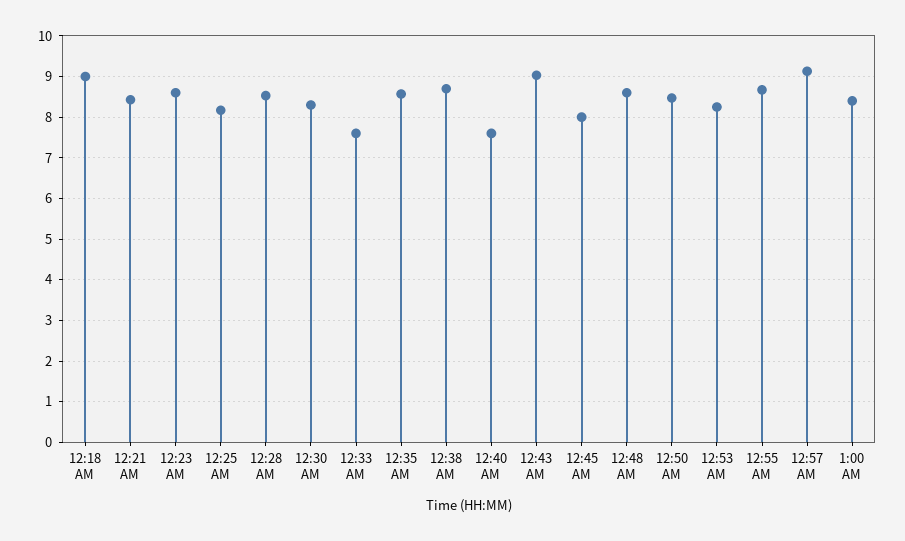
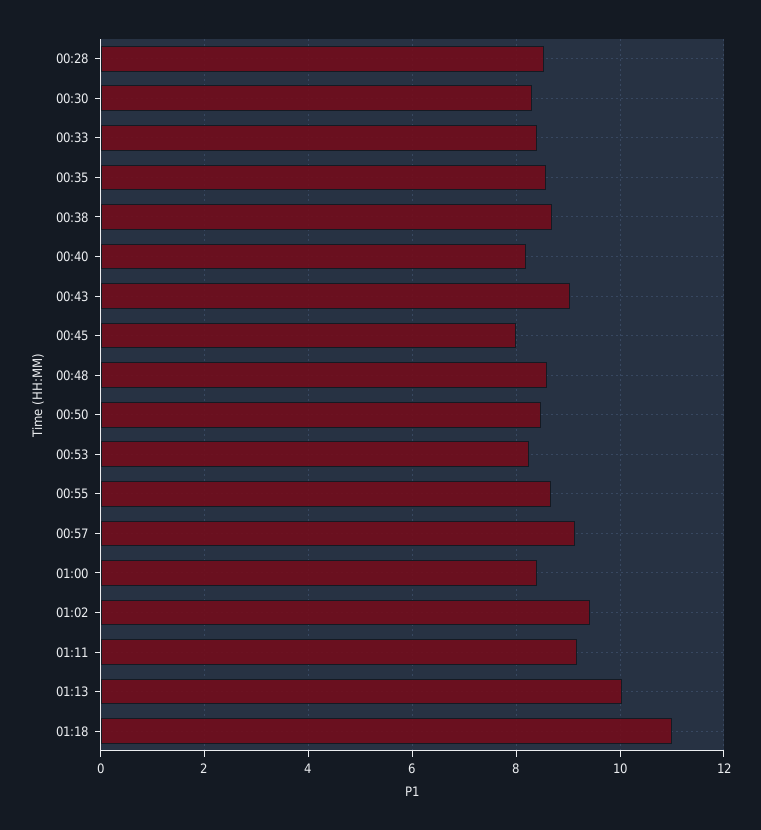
12:18 AM: 9 -> none
12:21 AM: 8.4 -> none
12:23 AM: 8.6 -> none
12:25 AM: 8.2 -> none
12:33 AM: 7.6 -> 8.4
12:40 AM: 7.6 -> 8.2
01:02: none -> 9.4
01:11: none -> 9.2
01:13: none -> 10
01:18: none -> 11

